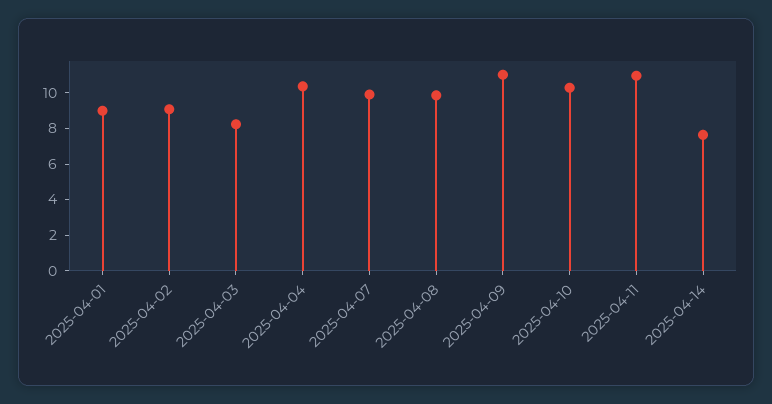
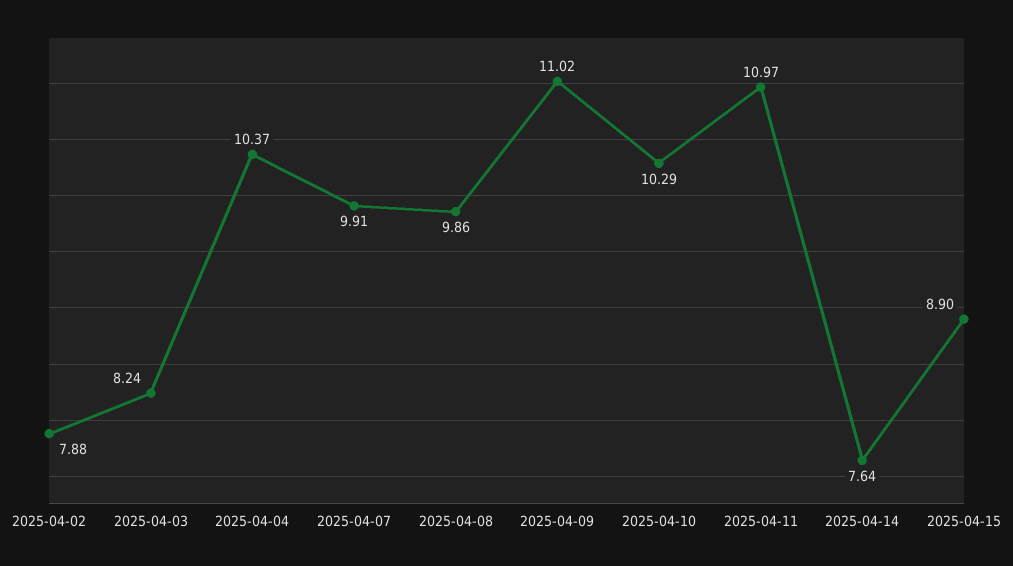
2025-04-01: 9 -> none
2025-04-02: 9 -> 7.88
2025-04-15: none -> 8.9

